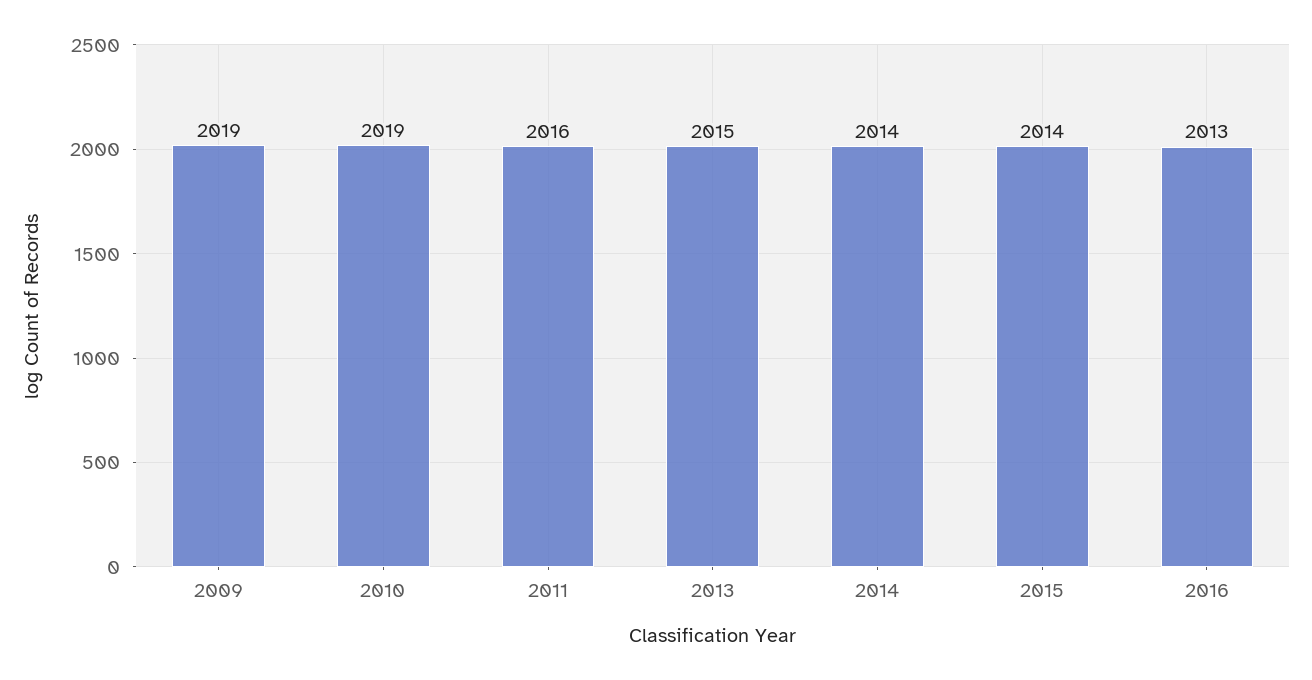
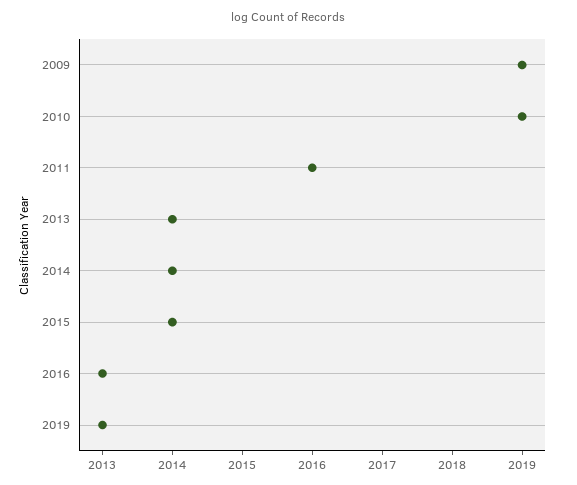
2013: 2015 -> 2014
2019: none -> 2013

